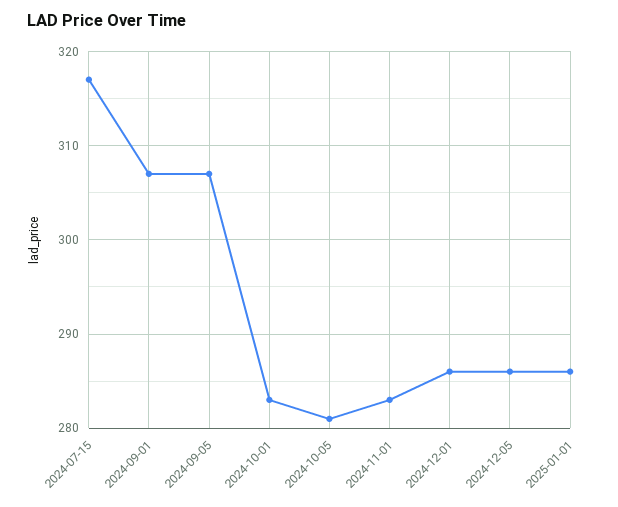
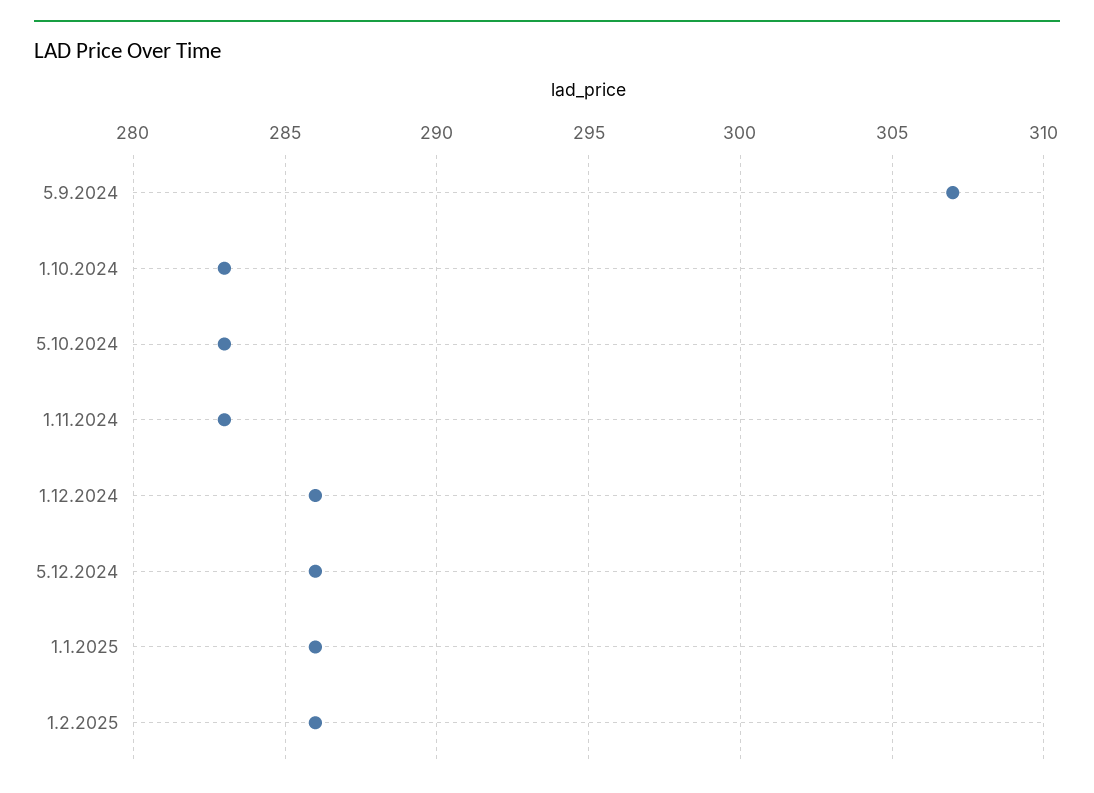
2024-07-15: 317 -> none
2024-09-01: 307 -> none
2024-10-05: 281 -> 283
1.2.2025: none -> 286

